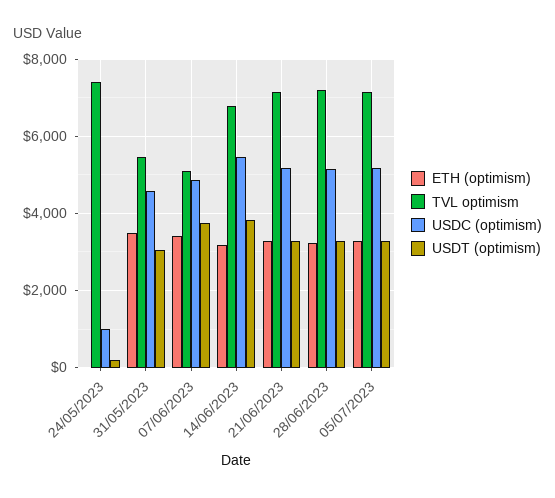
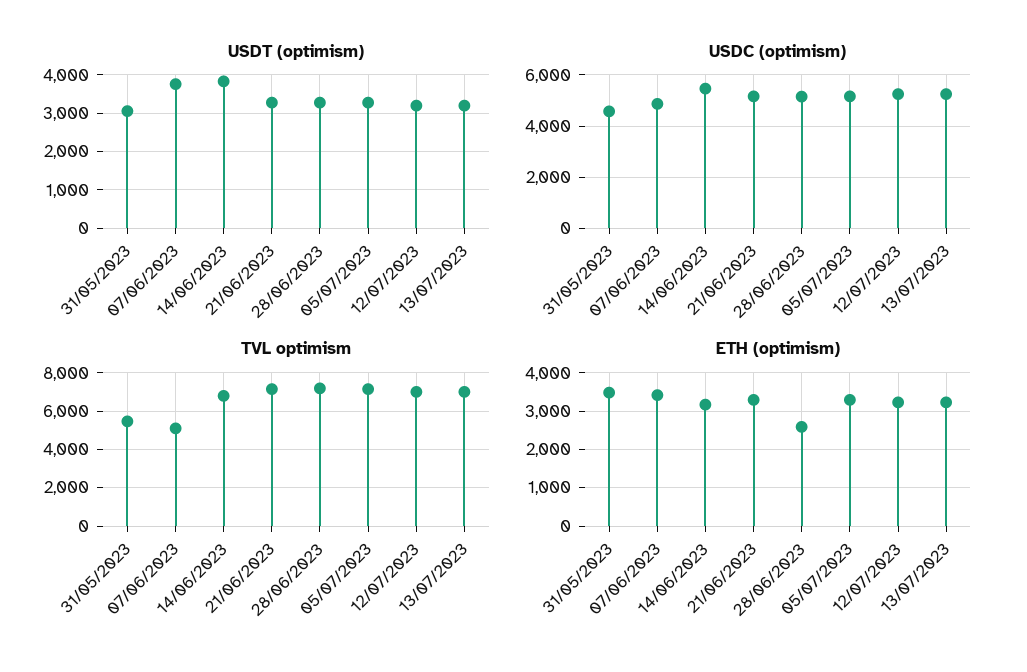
ETH (optimism), 24/05/2023: 0 -> none
TVL optimism, 24/05/2023: 7400 -> none
USDC (optimism), 24/05/2023: 1000 -> none
USDT (optimism), 24/05/2023: 200 -> none
ETH (optimism), 28/06/2023: 3200 -> 2600
USDT (optimism), 12/07/2023: none -> 3200
USDT (optimism), 13/07/2023: none -> 3200
USDC (optimism), 12/07/2023: none -> 5250
USDC (optimism), 13/07/2023: none -> 5250
TVL optimism, 12/07/2023: none -> 7000
TVL optimism, 13/07/2023: none -> 7000
ETH (optimism), 12/07/2023: none -> 3200
ETH (optimism), 13/07/2023: none -> 3200

